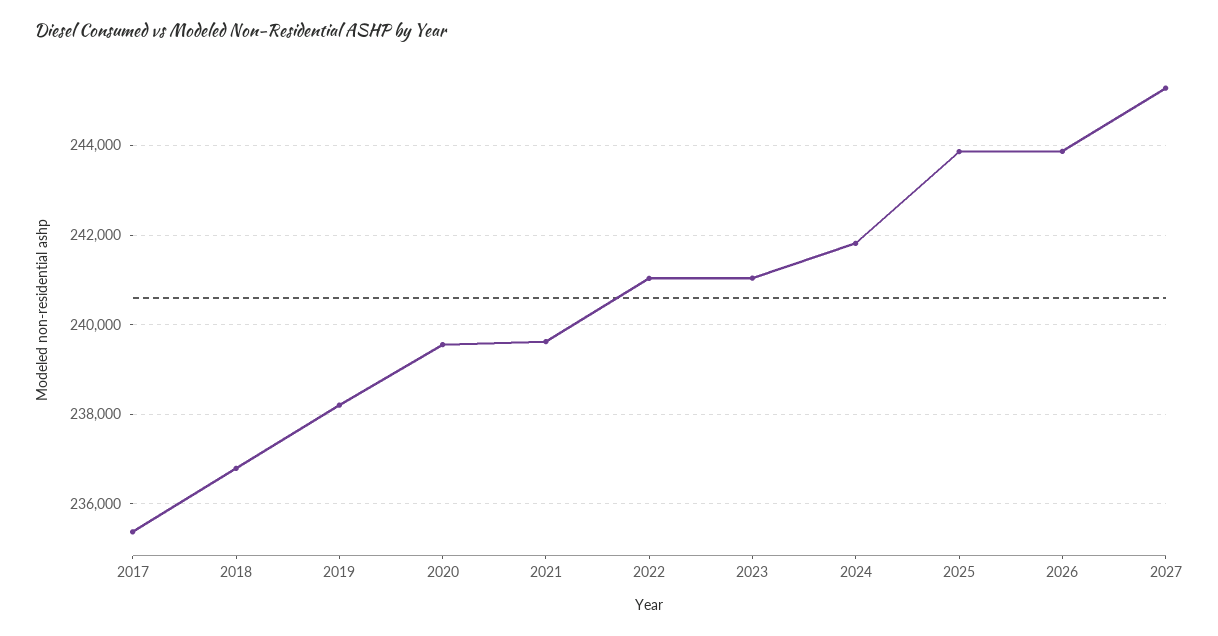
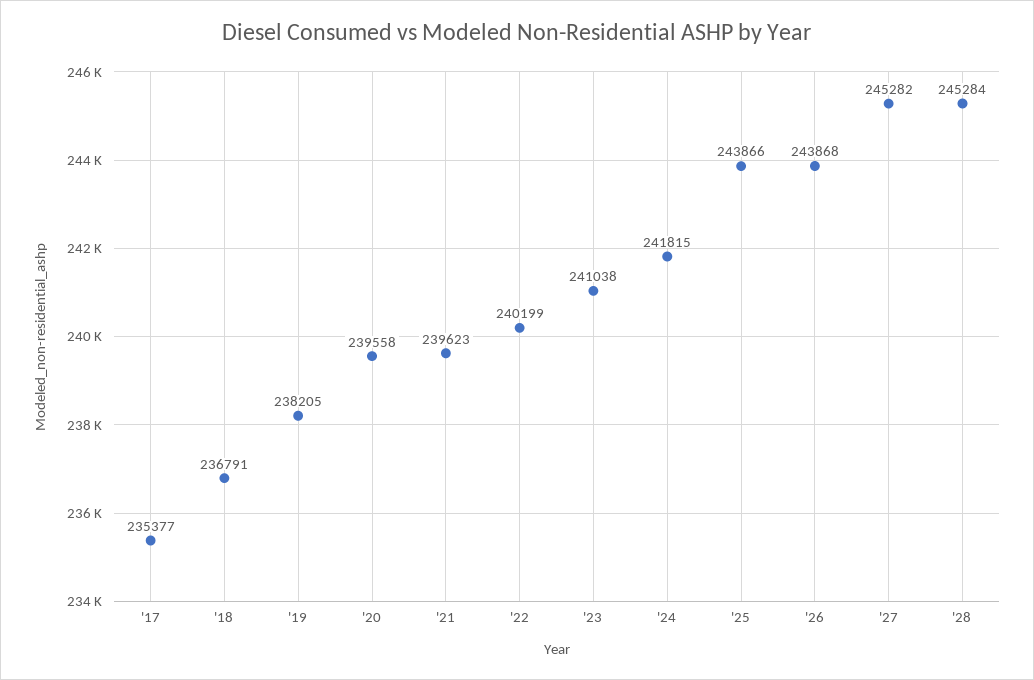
2022: 241000 -> 240199
'28: none -> 245284

